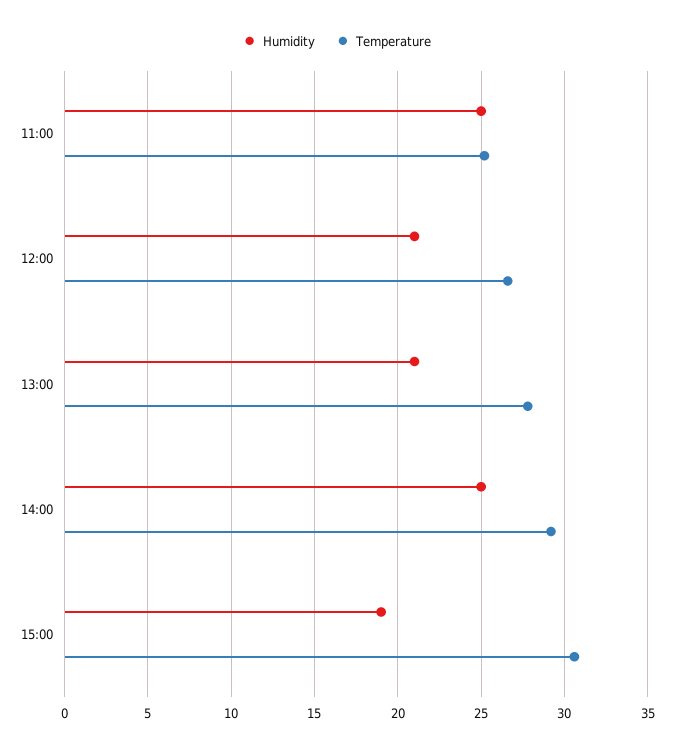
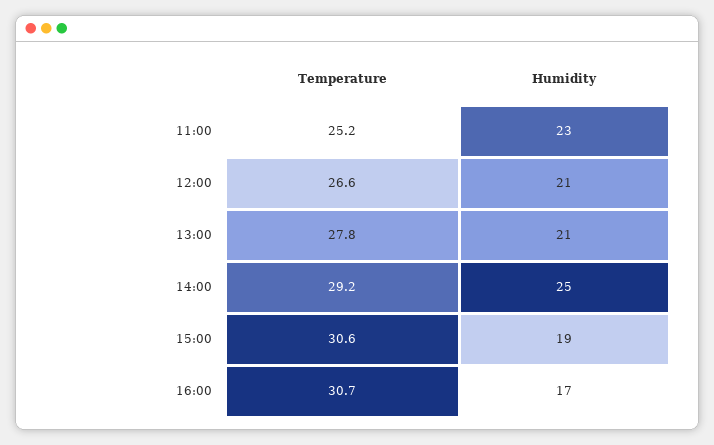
Humidity, 11:00: 25 -> 23
Temperature, 16:00: none -> 30.7
Humidity, 16:00: none -> 17

